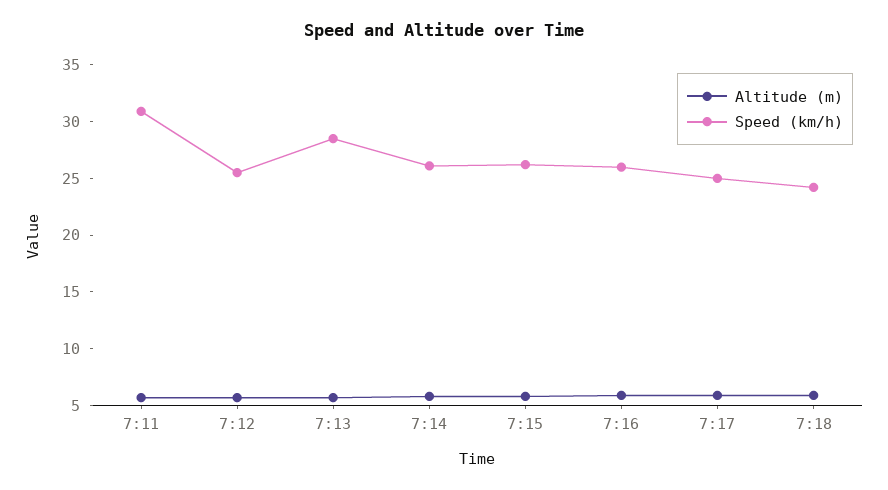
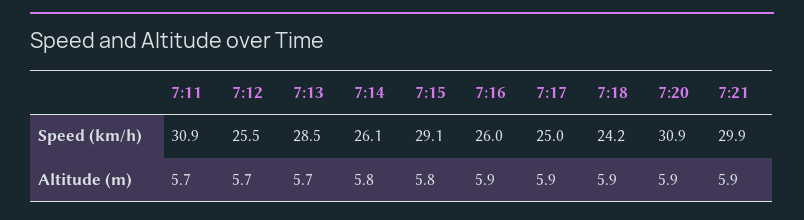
Speed (km/h), 7:15: 26 -> 29.1
Speed (km/h), 7:20: none -> 30.9
Speed (km/h), 7:21: none -> 29.9
Altitude (m), 7:20: none -> 5.9
Altitude (m), 7:21: none -> 5.9

